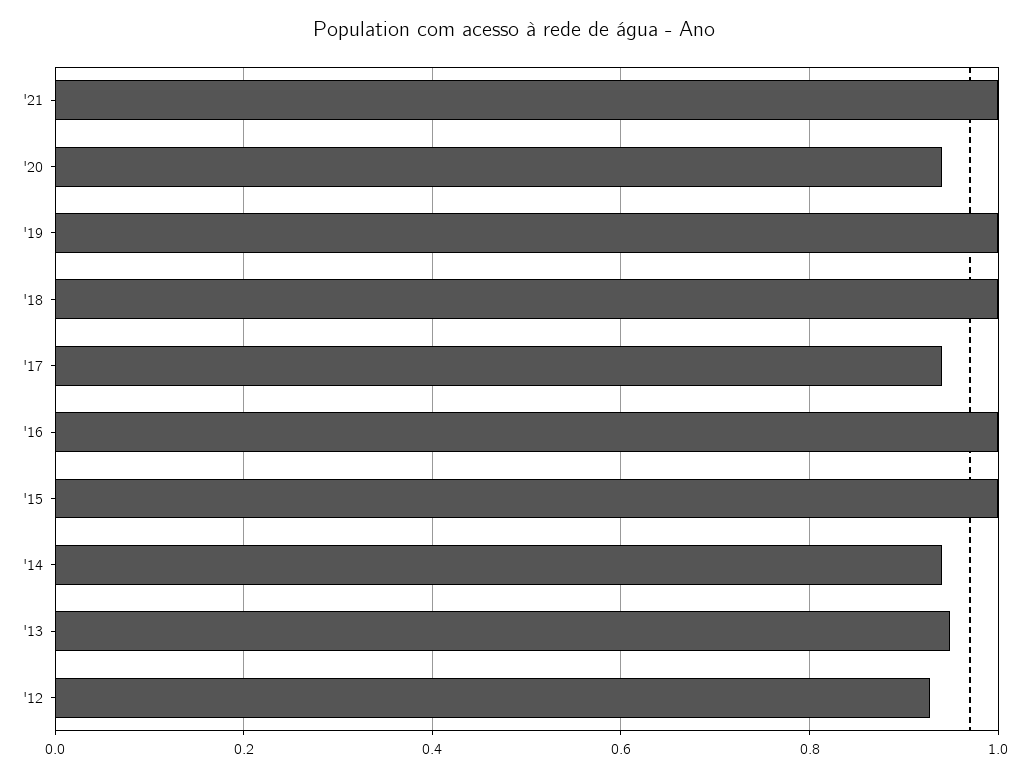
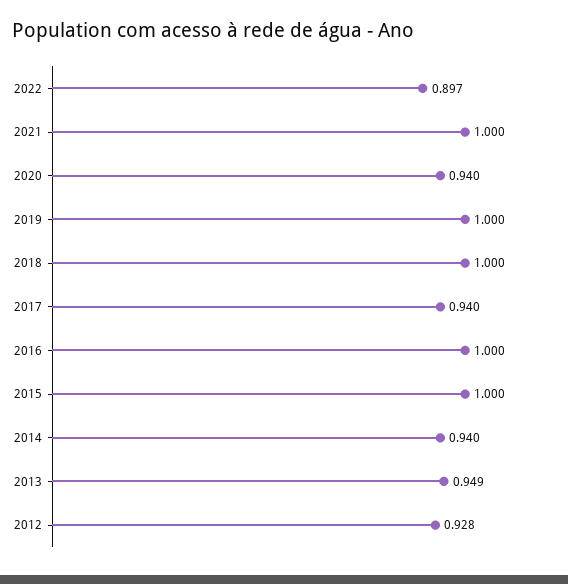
2022: none -> 0.897

